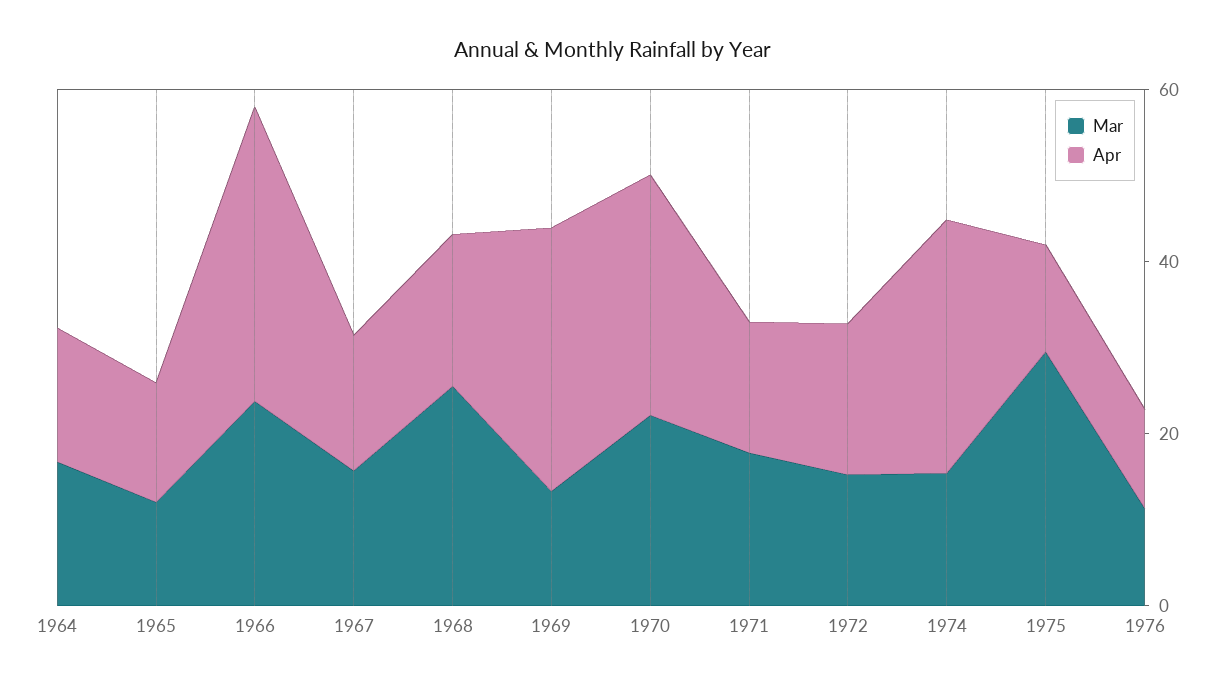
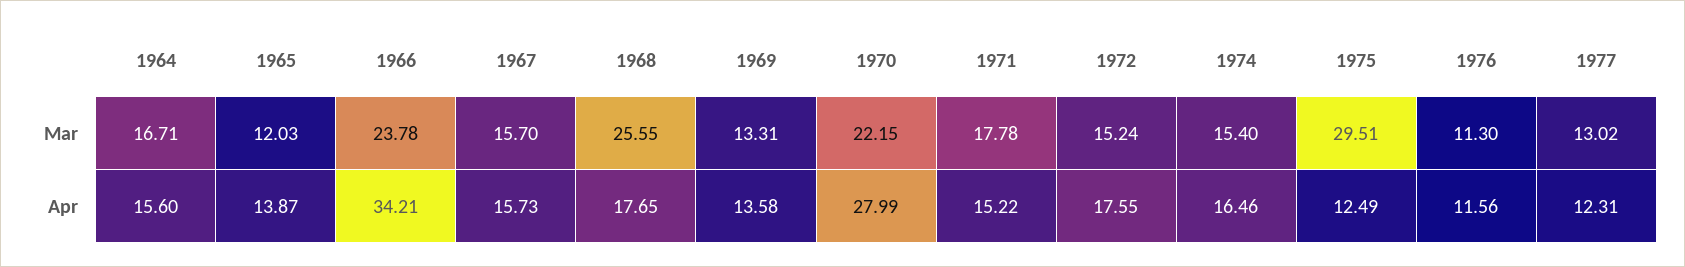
Apr, 1969: 30 -> 13.58
Apr, 1974: 30 -> 16.46
Mar, 1977: none -> 13.02
Apr, 1977: none -> 12.31

